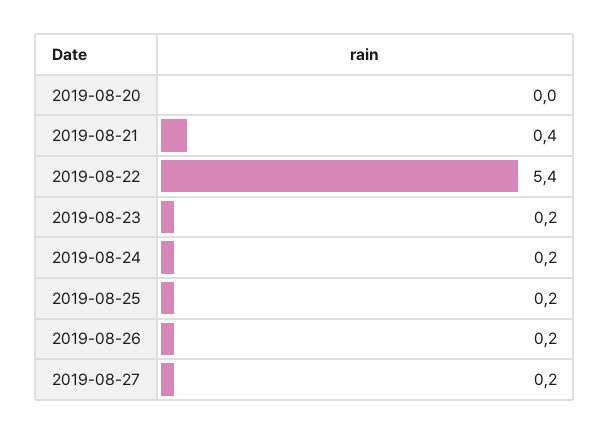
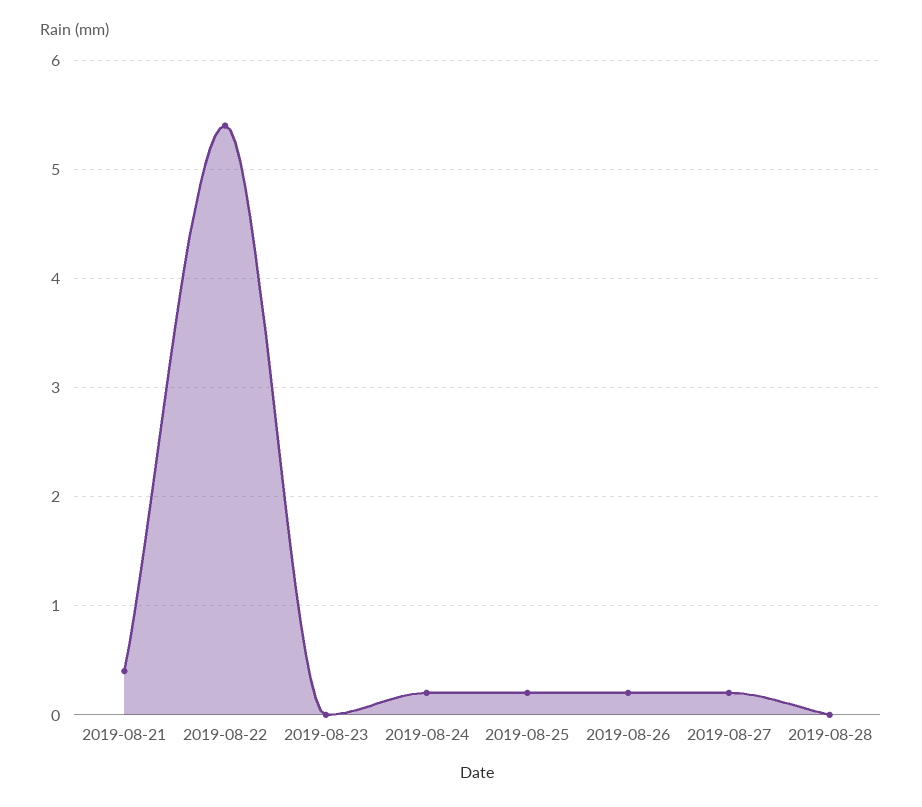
2019-08-20: 0 -> none
2019-08-23: 0.2 -> 0
2019-08-28: none -> 0

